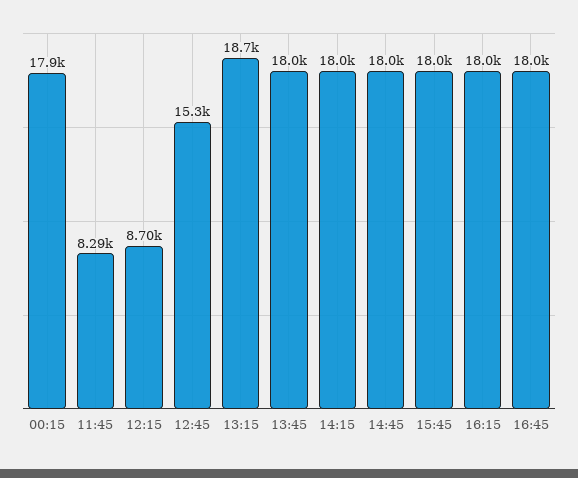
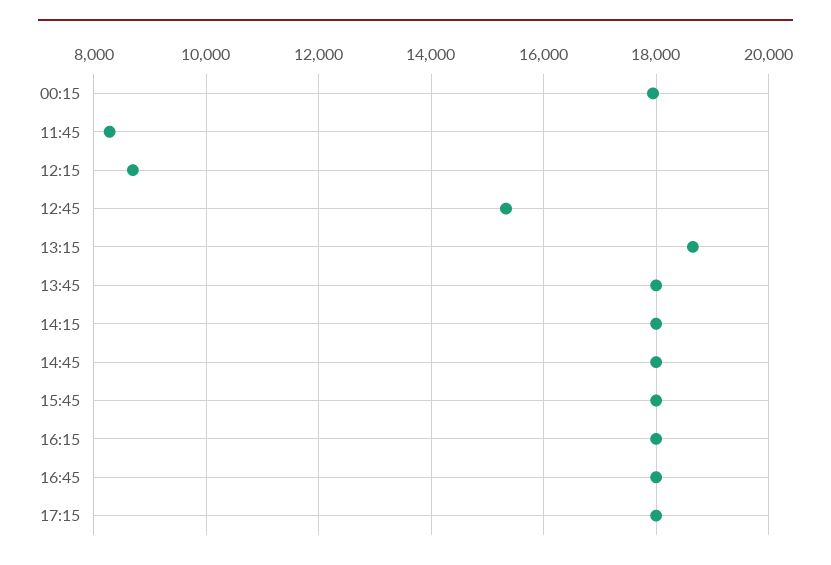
17:15: none -> 18000

